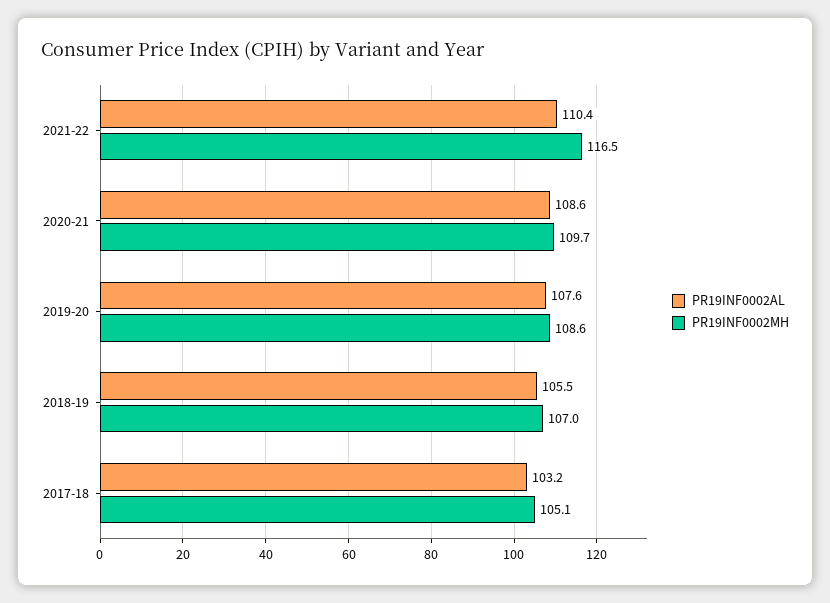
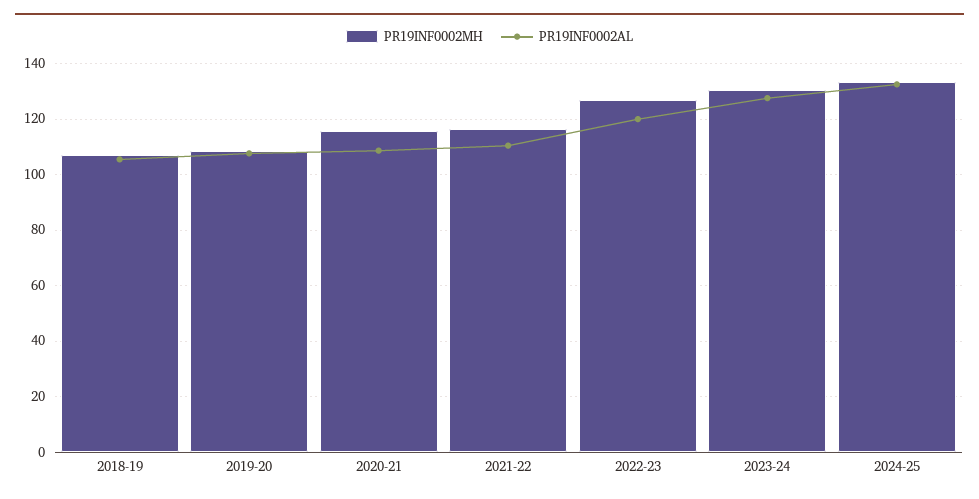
PR19INF0002MH, 2020-21: 109.7 -> 115
PR19INF0002AL, 2017-18: 103.2 -> none
PR19INF0002MH, 2017-18: 105.1 -> none
PR19INF0002MH, 2022-23: none -> 127.5
PR19INF0002AL, 2022-23: none -> 120
PR19INF0002MH, 2023-24: none -> 130
PR19INF0002AL, 2023-24: none -> 127.5
PR19INF0002MH, 2024-25: none -> 132.5
PR19INF0002AL, 2024-25: none -> 132.5

